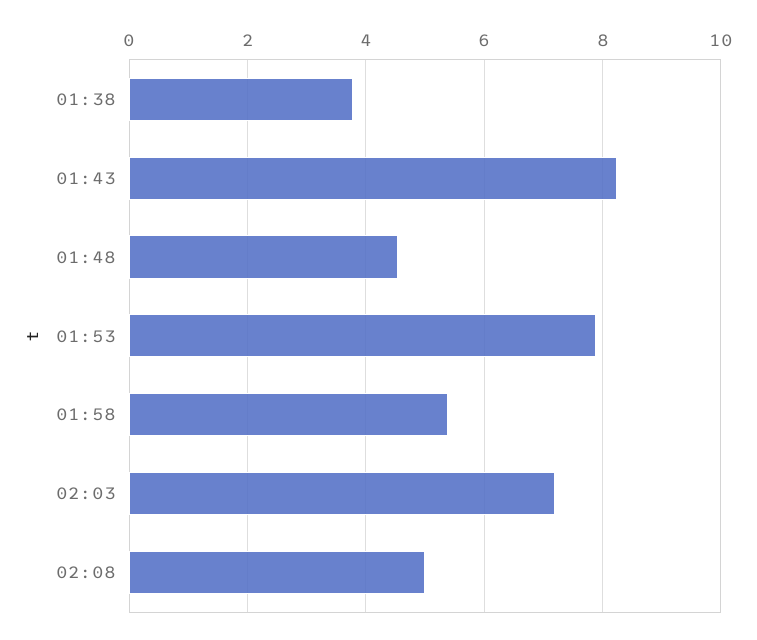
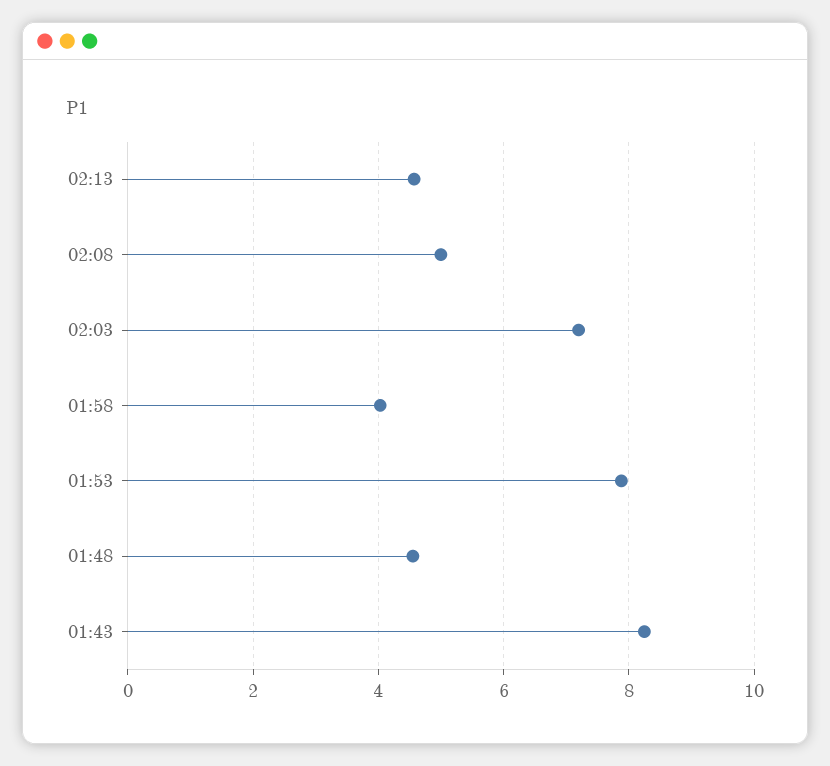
01:38: 3.8 -> none
01:58: 5.4 -> 4
02:13: none -> 4.6

